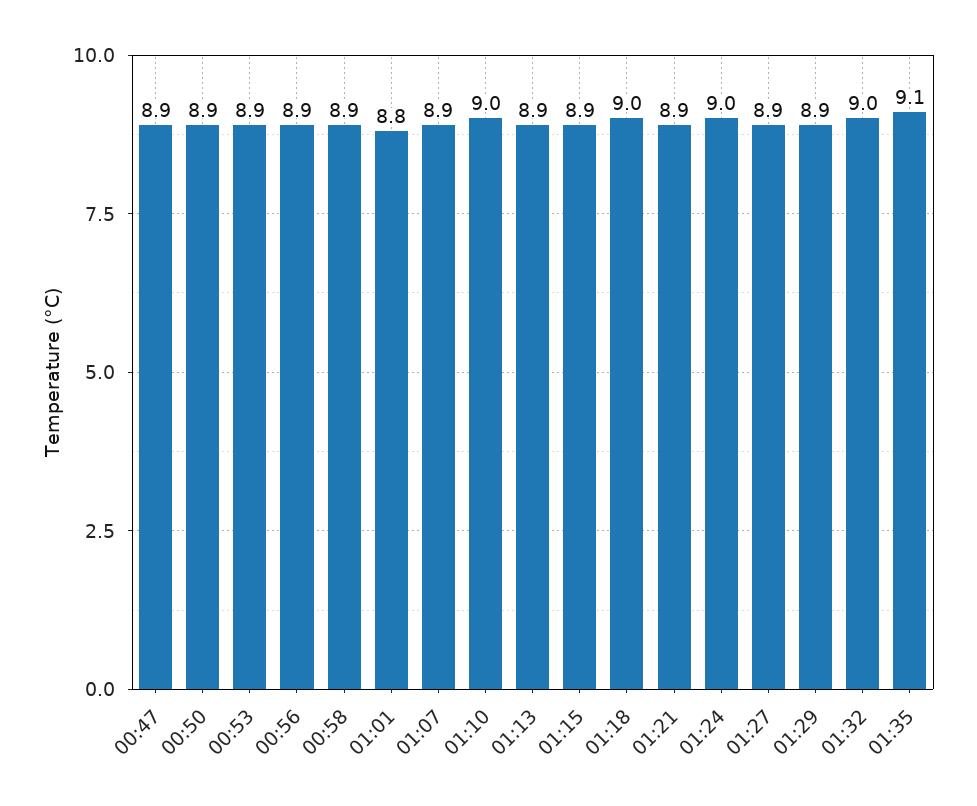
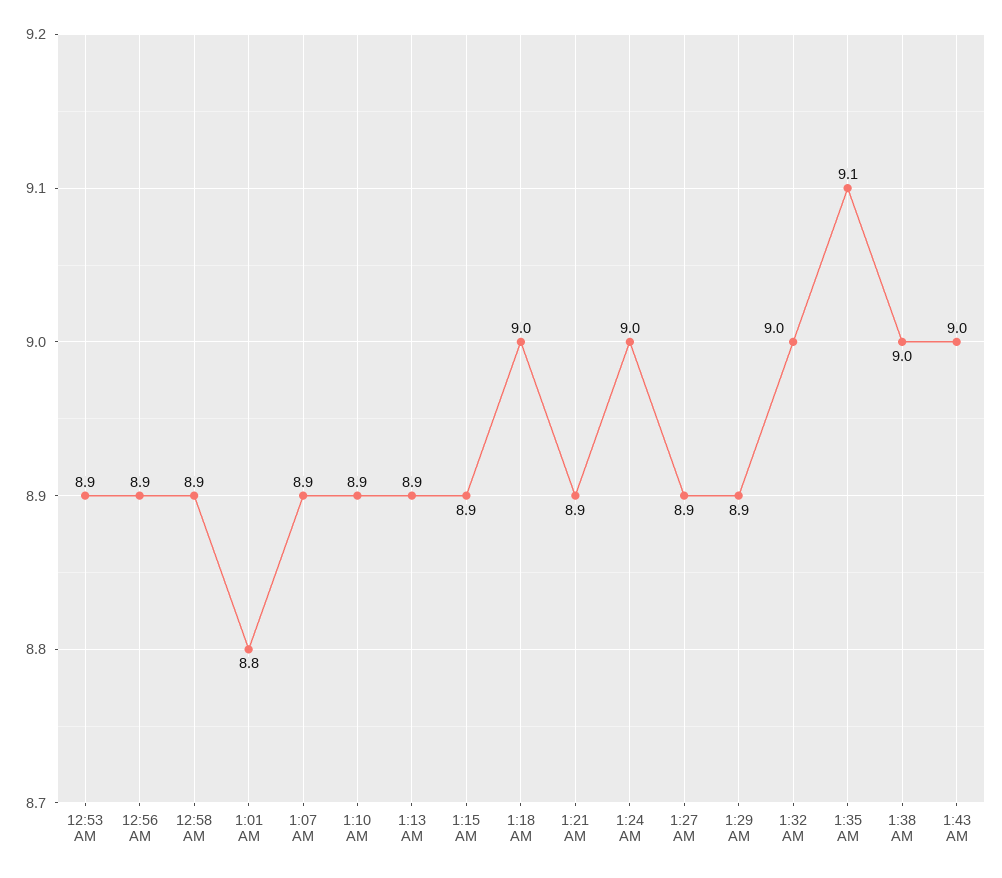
00:47: 8.9 -> none
00:50: 8.9 -> none
01:10: 9 -> 8.9
1:38 AM: none -> 9
1:43 AM: none -> 9

